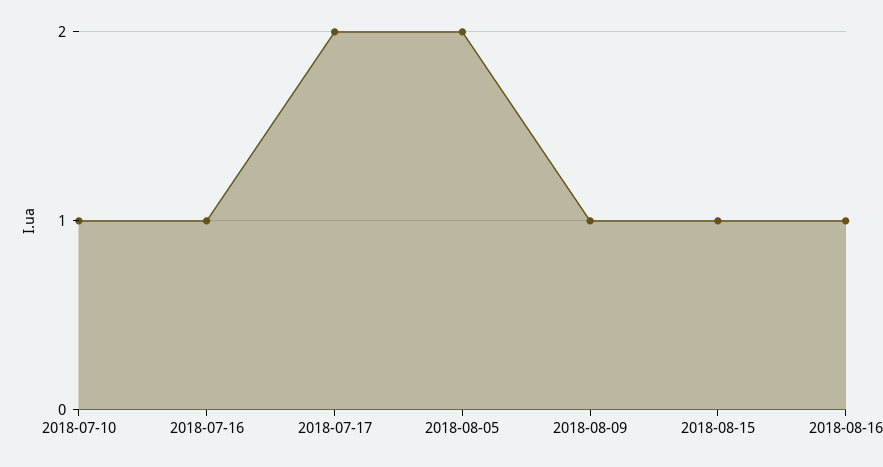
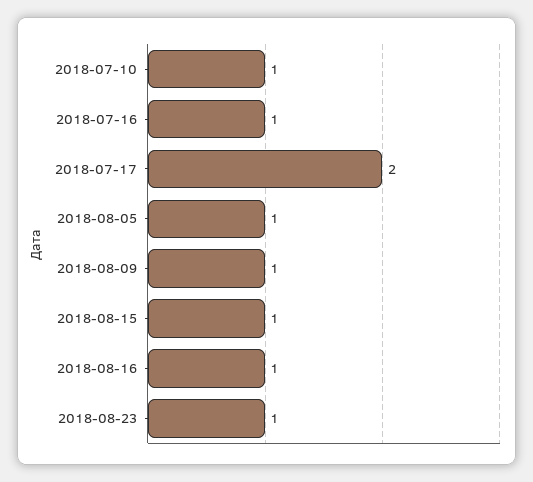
2018-08-05: 2 -> 1
2018-08-23: none -> 1

